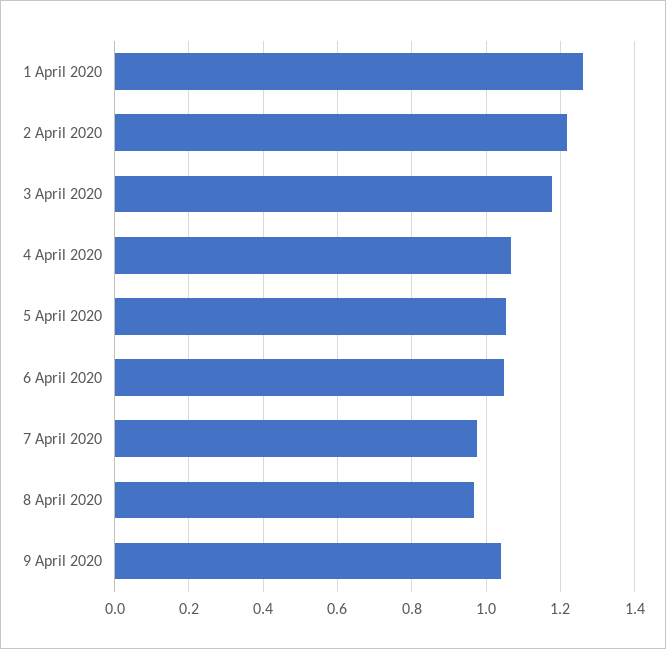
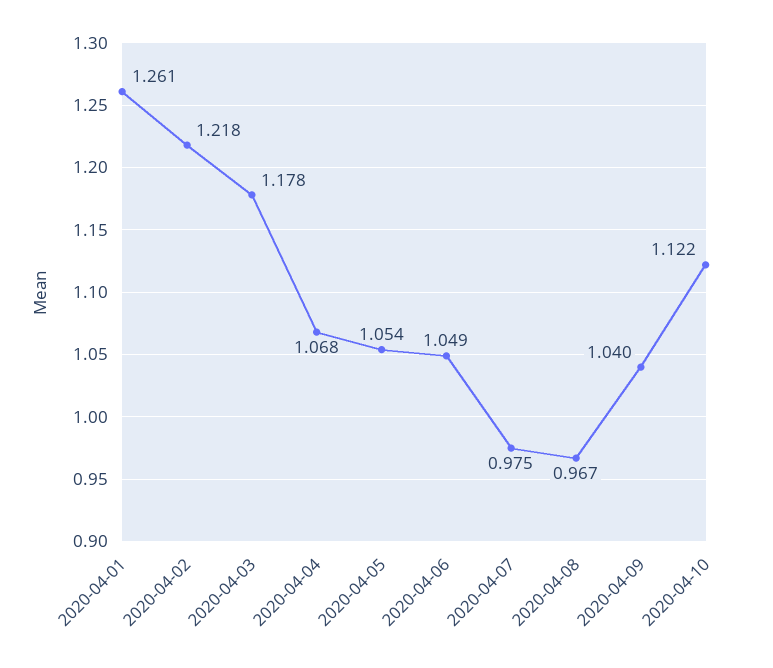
2020-04-10: none -> 1.122

